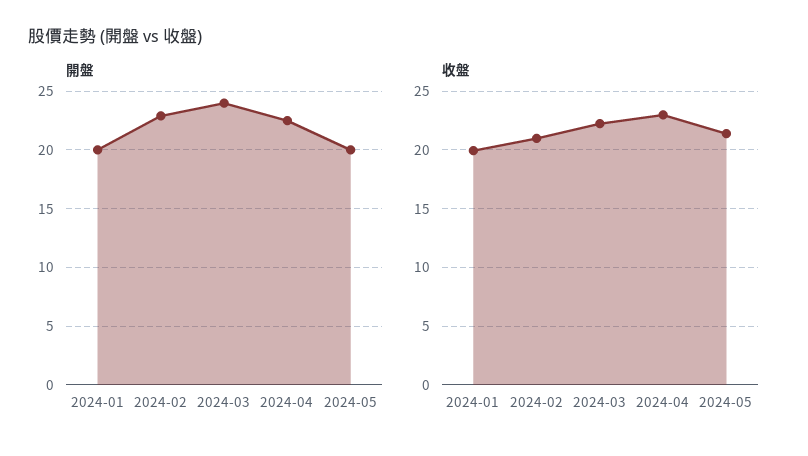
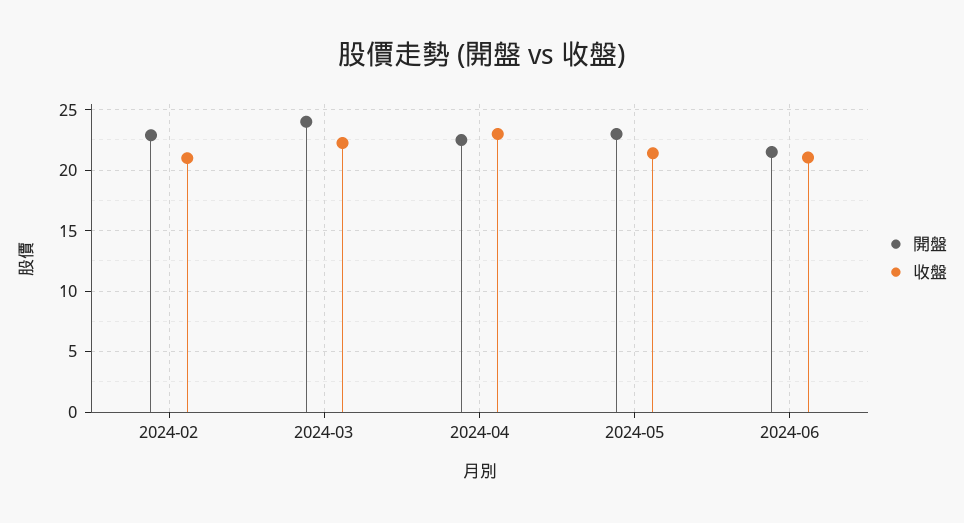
開盤, 2024-01: 20 -> none
開盤, 2024-05: 20 -> 23
收盤, 2024-01: 20 -> none
開盤, 2024-06: none -> 21.5
收盤, 2024-06: none -> 21

